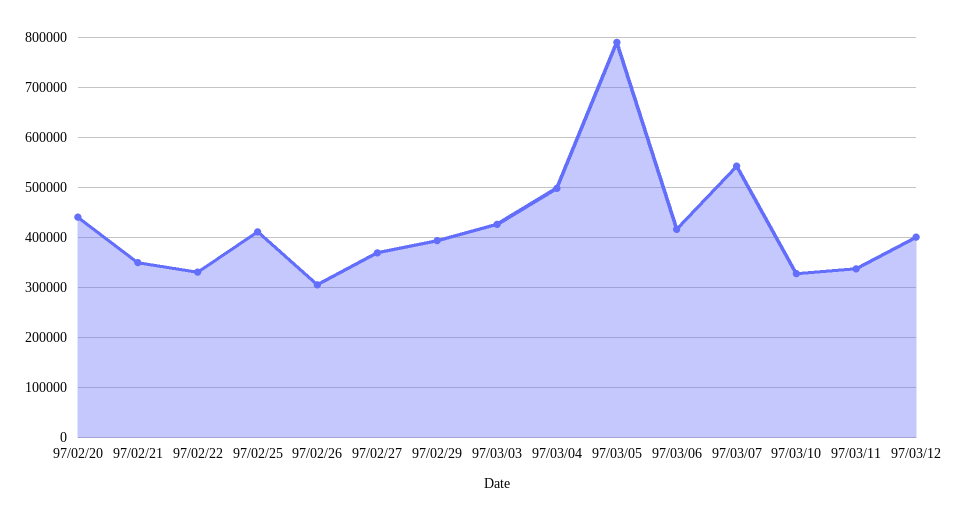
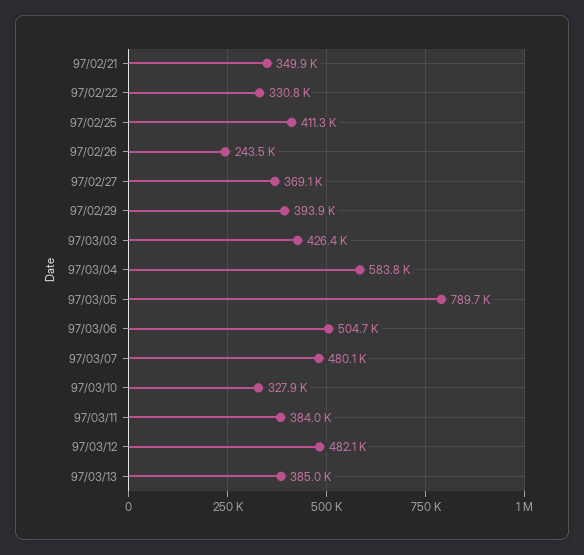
97/02/20: 440000 -> none
97/02/26: 300000 -> 243500
97/03/04: 500000 -> 583800
97/03/06: 420000 -> 504700
97/03/07: 540000 -> 480100
97/03/11: 340000 -> 384000
97/03/12: 400000 -> 482100
97/03/13: none -> 385000

